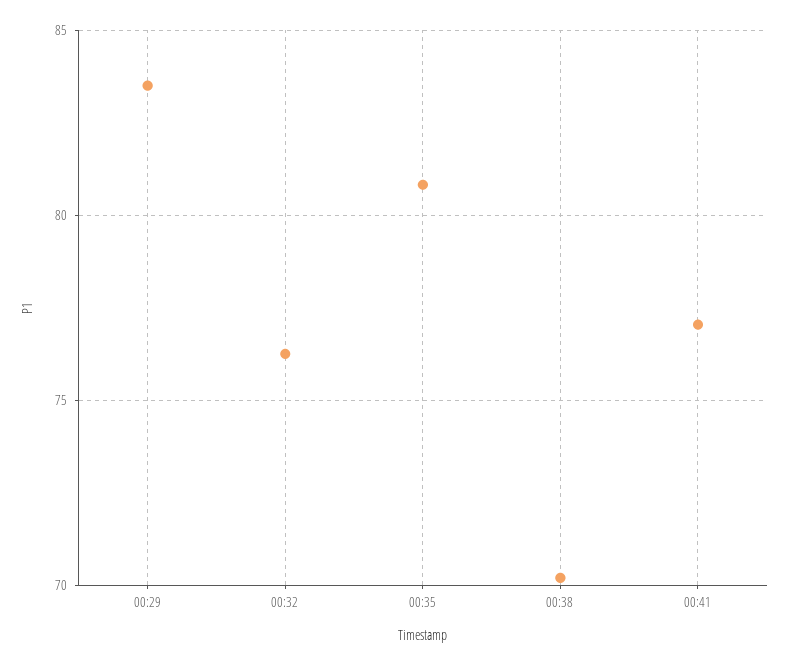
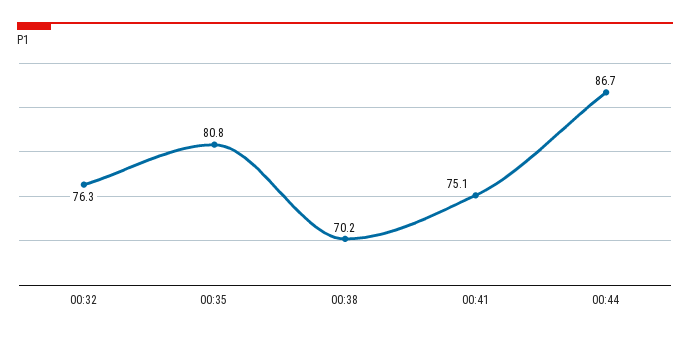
00:29: 83.5 -> none
00:41: 77 -> 75.1
00:44: none -> 86.7

